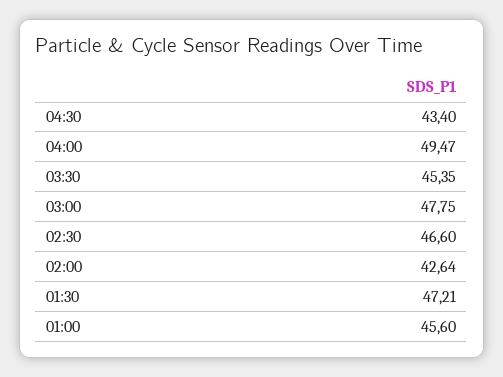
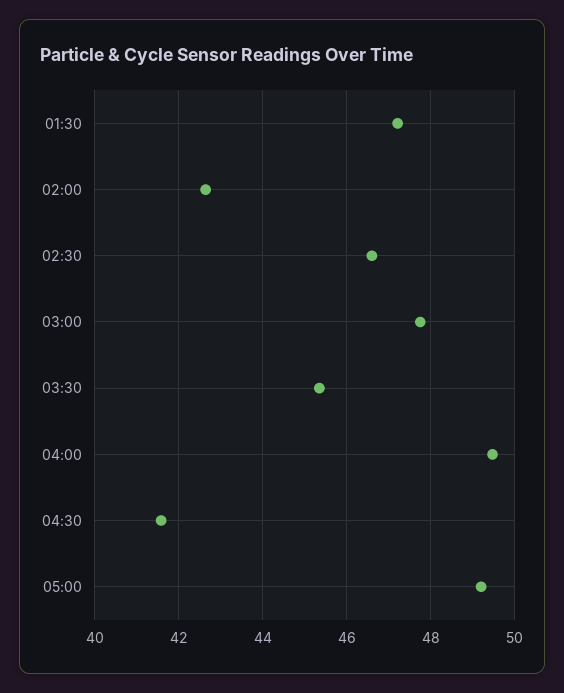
04:30: 43.4 -> 41.6
01:00: 45.6 -> none
05:00: none -> 49.2

